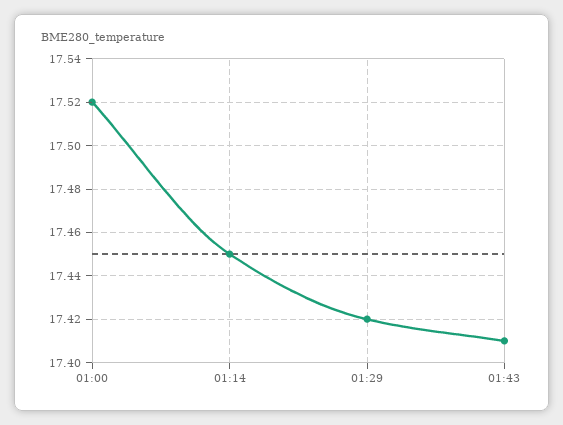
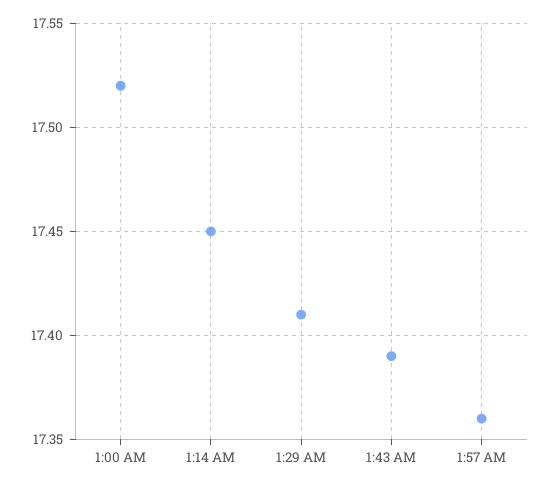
01:29: 17.42 -> 17.41
01:43: 17.41 -> 17.39
1:57 AM: none -> 17.36

